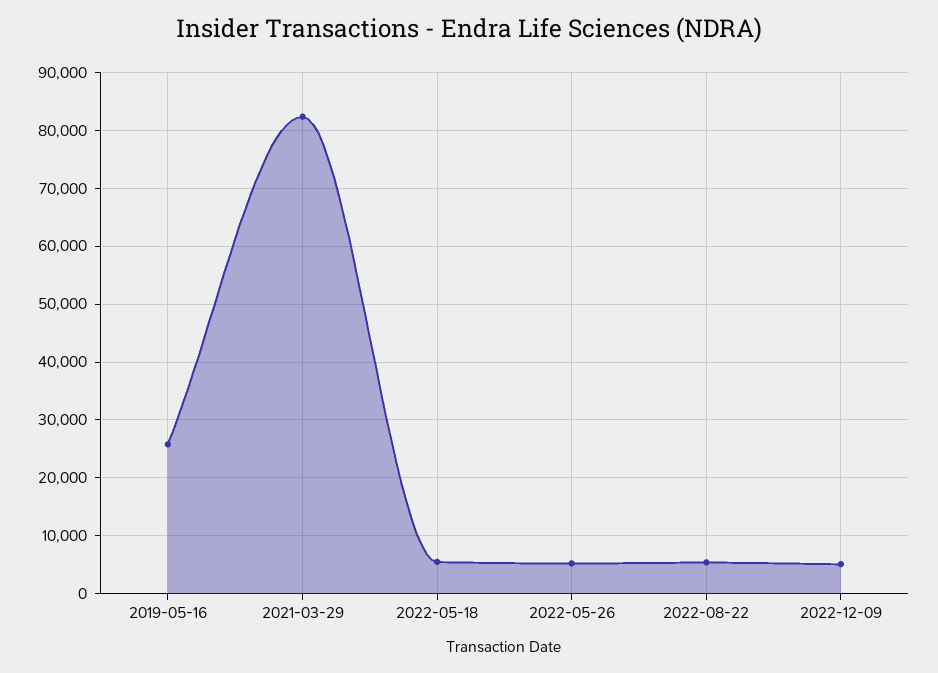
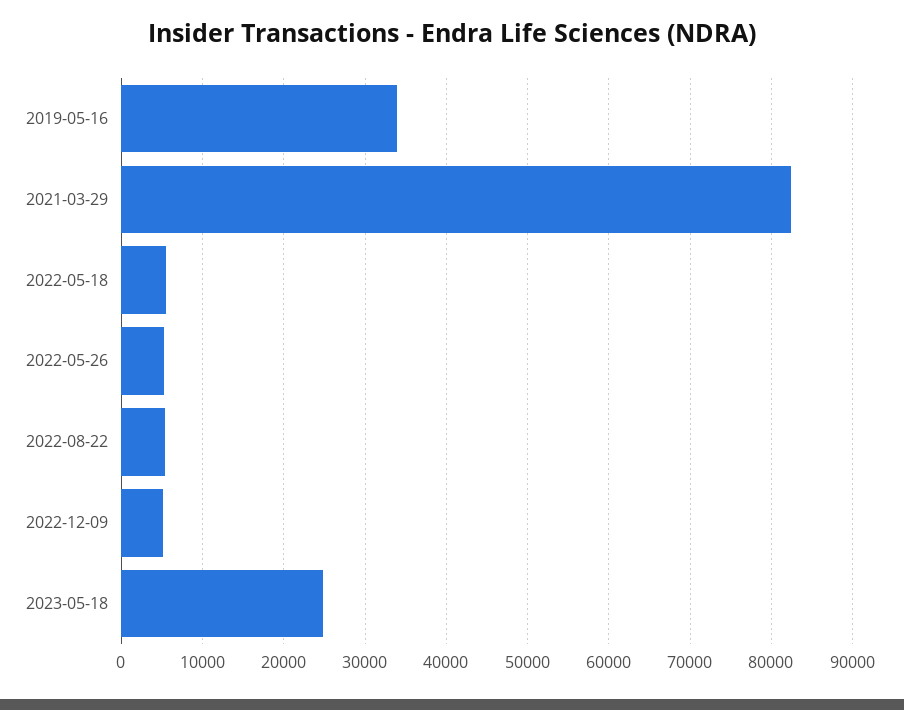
2019-05-16: 26000 -> 34000
2023-05-18: none -> 25000

